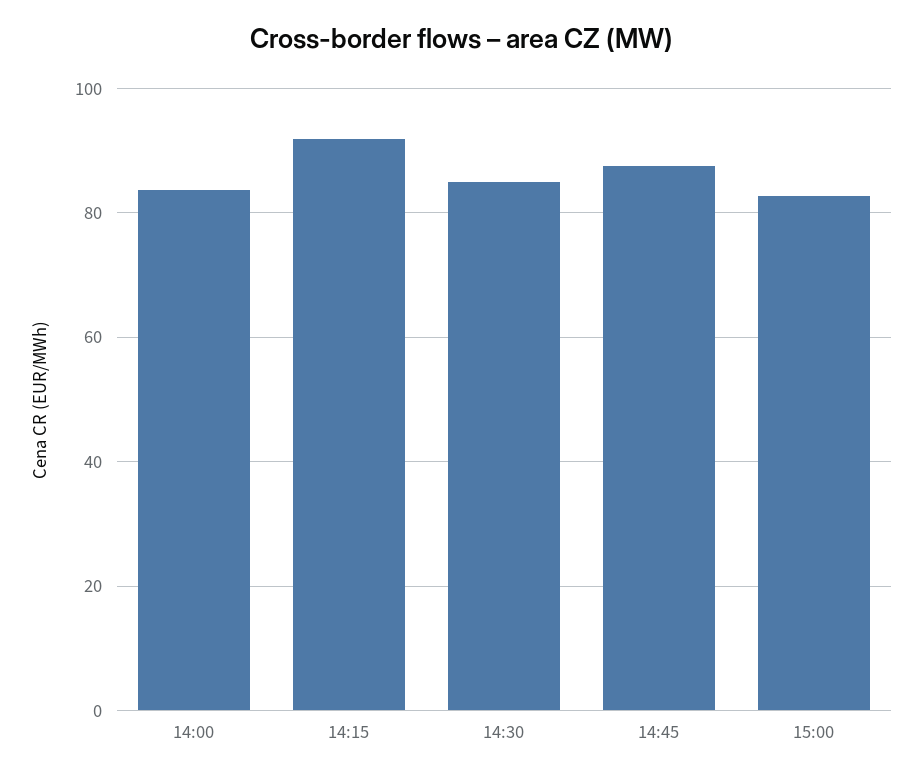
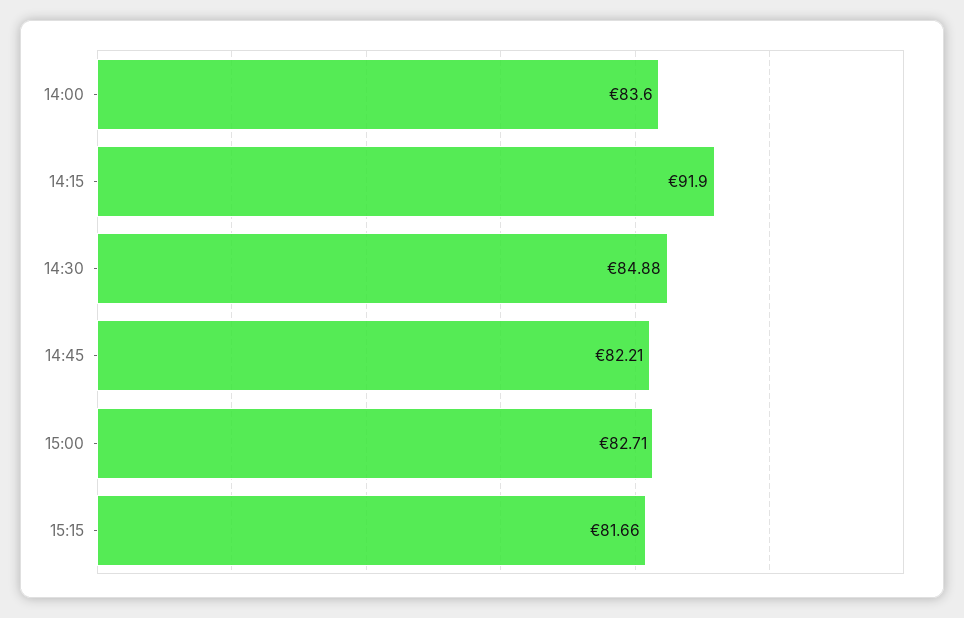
14:45: 88 -> 82.21
15:15: none -> 81.66

